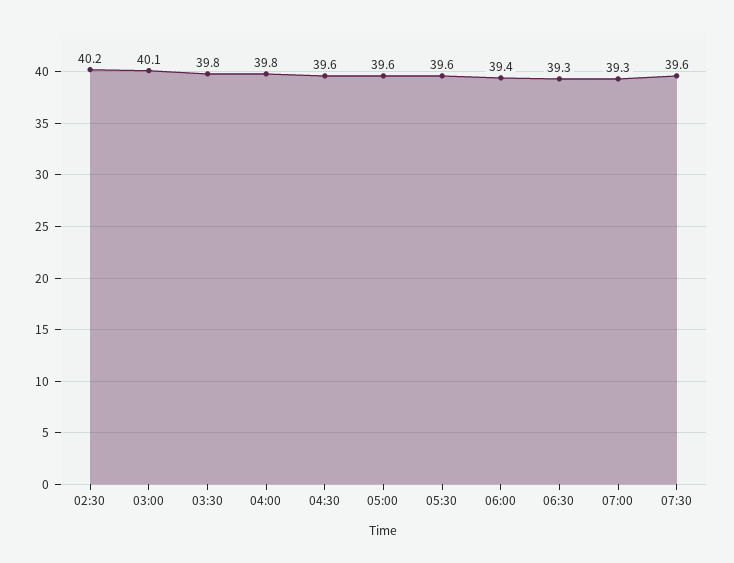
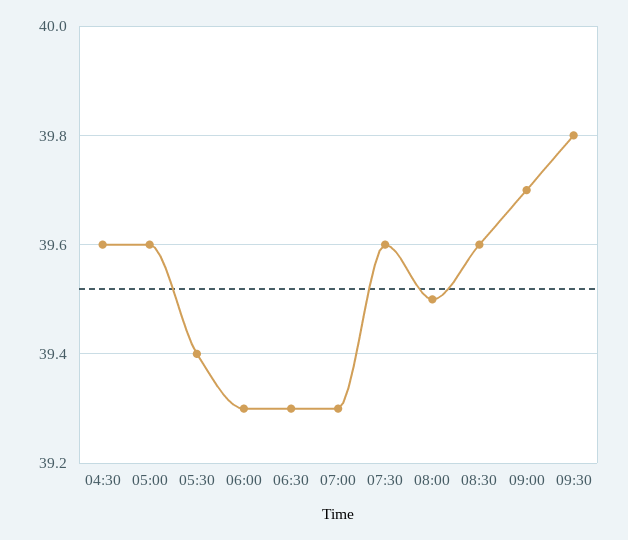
02:30: 40.2 -> none
03:00: 40.1 -> none
03:30: 39.8 -> none
04:00: 39.8 -> none
05:30: 39.6 -> 39.4
06:00: 39.4 -> 39.3
08:00: none -> 39.5
08:30: none -> 39.6
09:00: none -> 39.7
09:30: none -> 39.8

